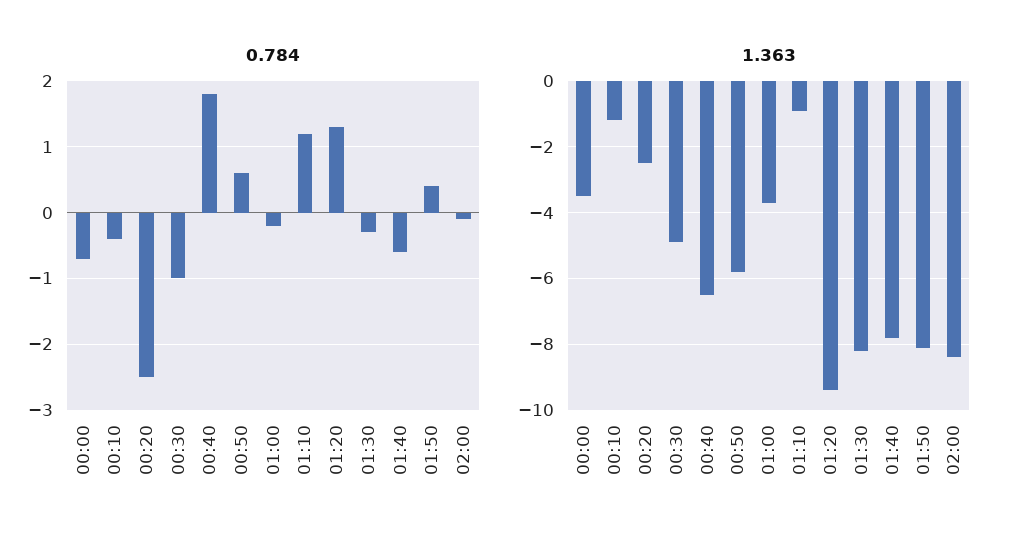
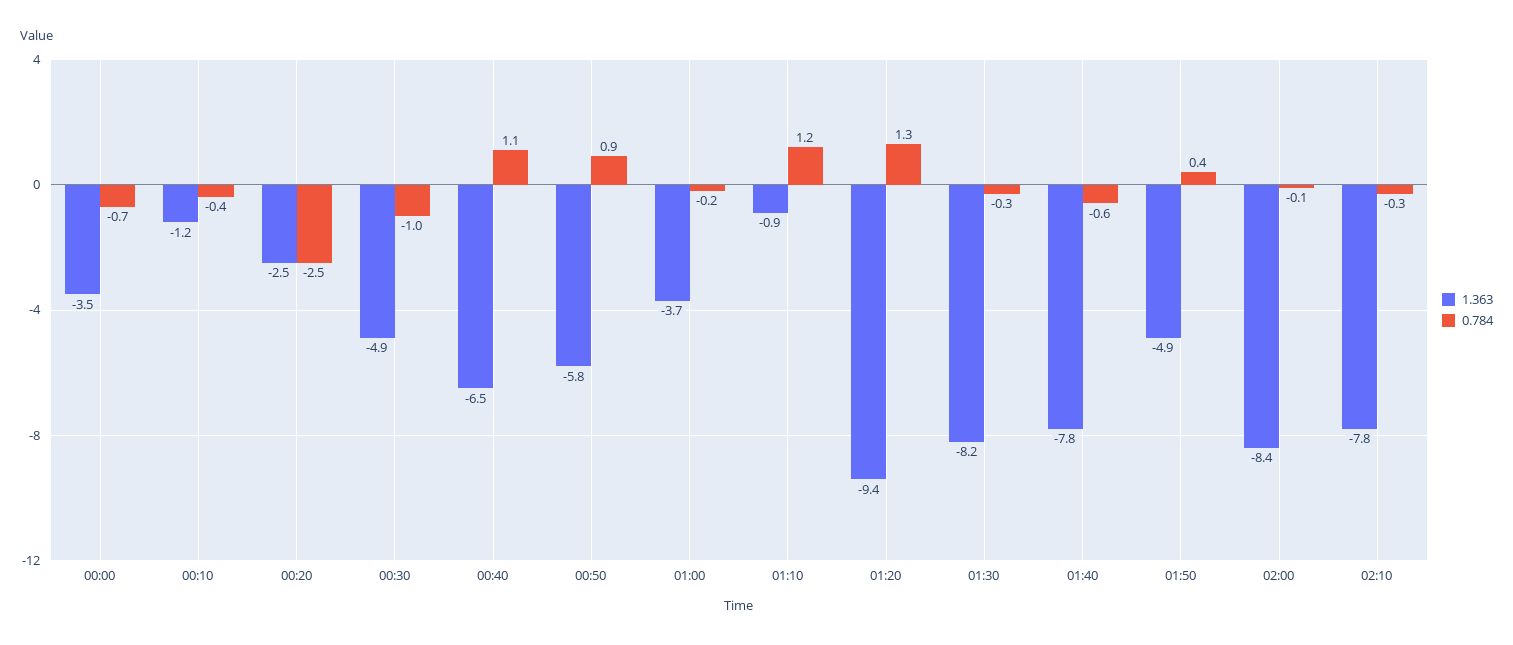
0.784, 00:40: 1.8 -> 1.1
0.784, 00:50: 0.6 -> 0.9
1.363, 01:50: -8 -> -4.9
1.363, 02:10: none -> -7.8
0.784, 02:10: none -> -0.3

